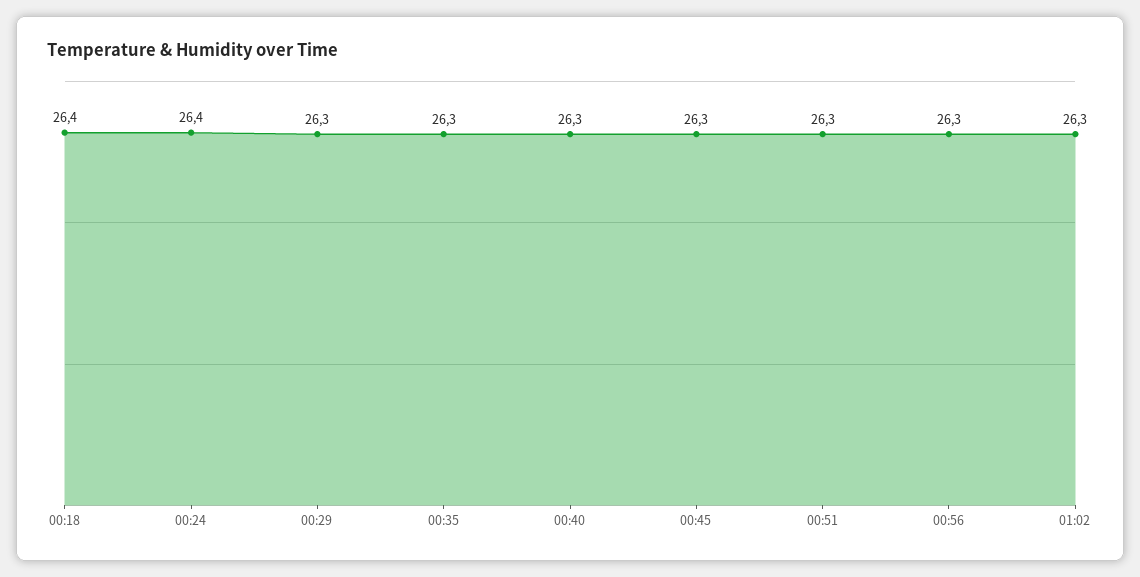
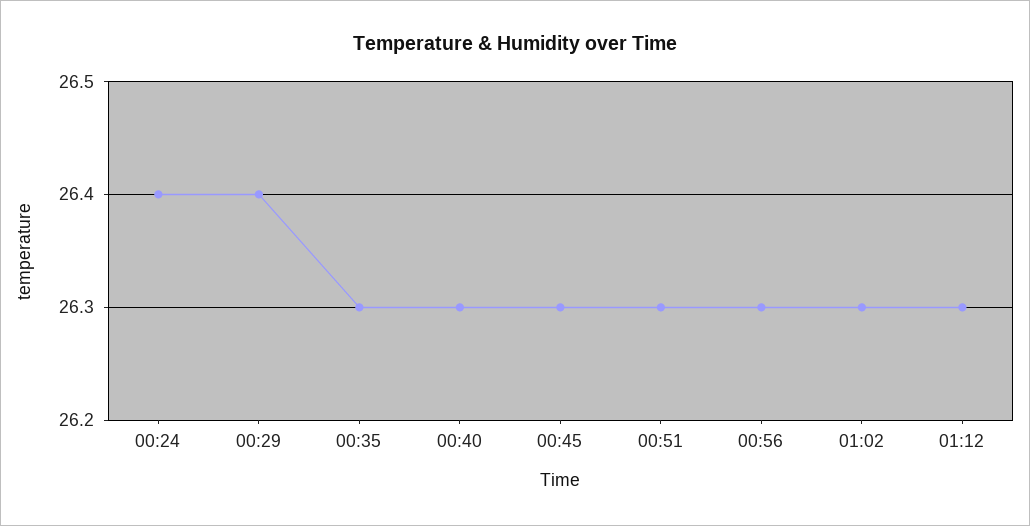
00:18: 26.4 -> none
00:29: 26.3 -> 26.4
01:12: none -> 26.3

